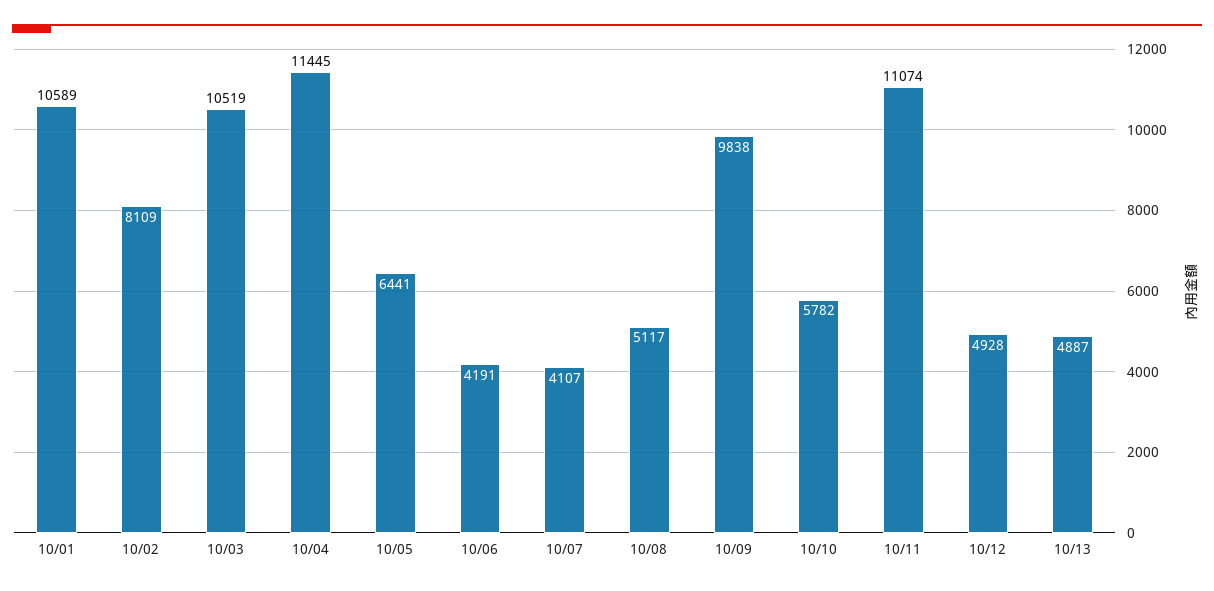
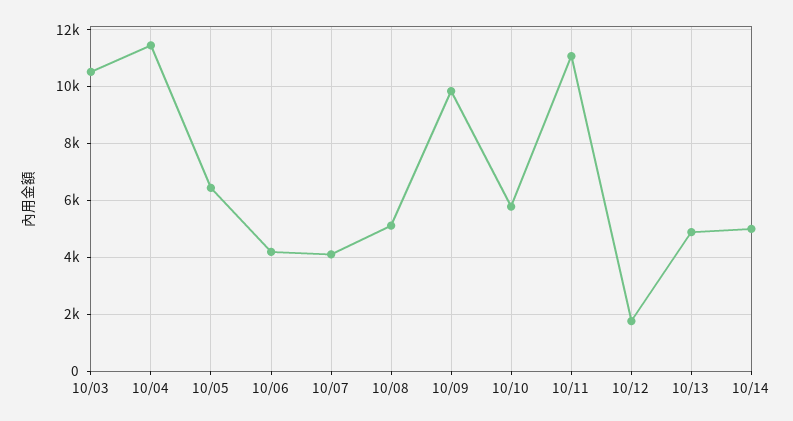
10/01: 10589 -> none
10/02: 8109 -> none
10/12: 4928 -> 1750
10/14: none -> 5000

